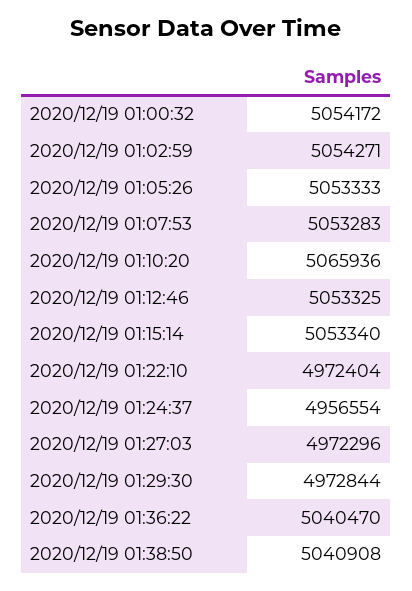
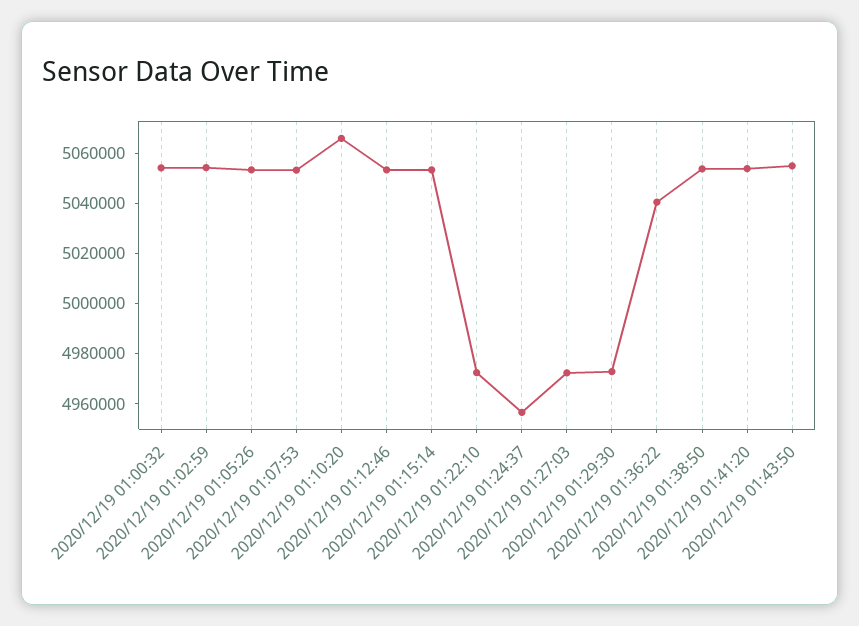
2020/12/19 01:38:50: 5040908 -> 5055000
2020/12/19 01:41:20: none -> 5055000
2020/12/19 01:43:50: none -> 5055000

